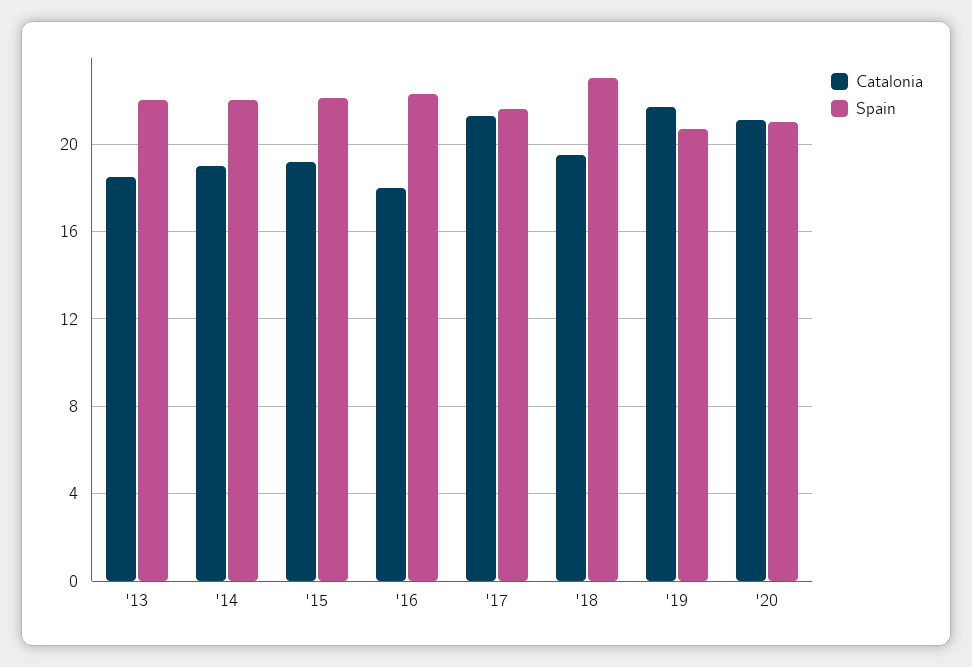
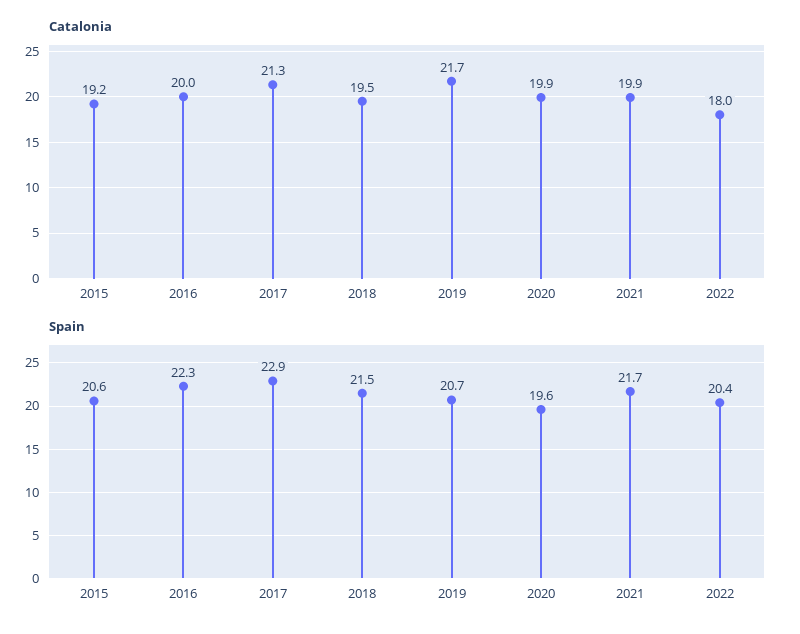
Catalonia, '13: 18.5 -> none
Spain, '13: 22 -> none
Catalonia, '14: 19 -> none
Spain, '14: 22 -> none
Spain, '15: 22 -> 20.6
Catalonia, '16: 18 -> 20
Spain, '17: 21.5 -> 22.9
Spain, '18: 23 -> 21.5
Catalonia, '20: 21 -> 19.9
Spain, '20: 21 -> 19.6
Catalonia, 2021: none -> 19.9
Catalonia, 2022: none -> 18
Spain, 2021: none -> 21.7
Spain, 2022: none -> 20.4

